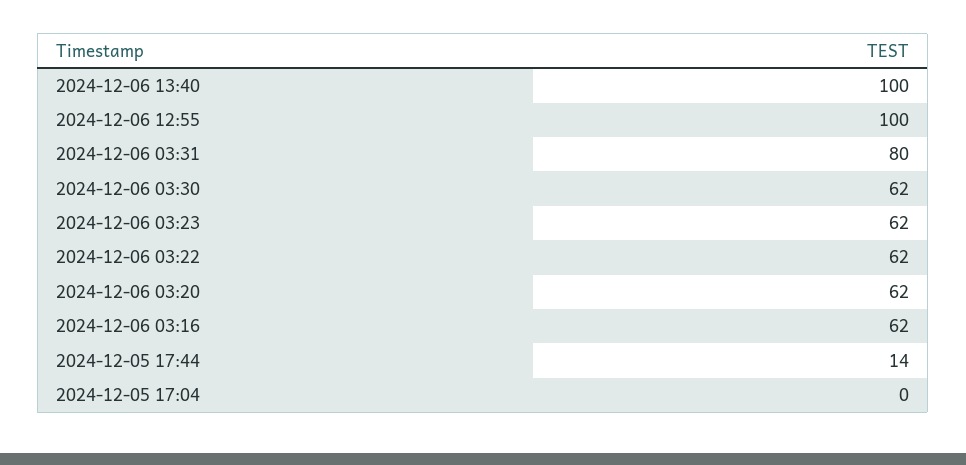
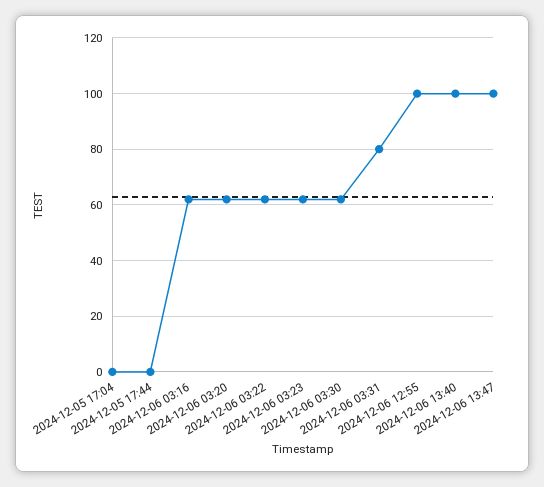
2024-12-05 17:44: 14 -> 0
2024-12-06 13:47: none -> 100

